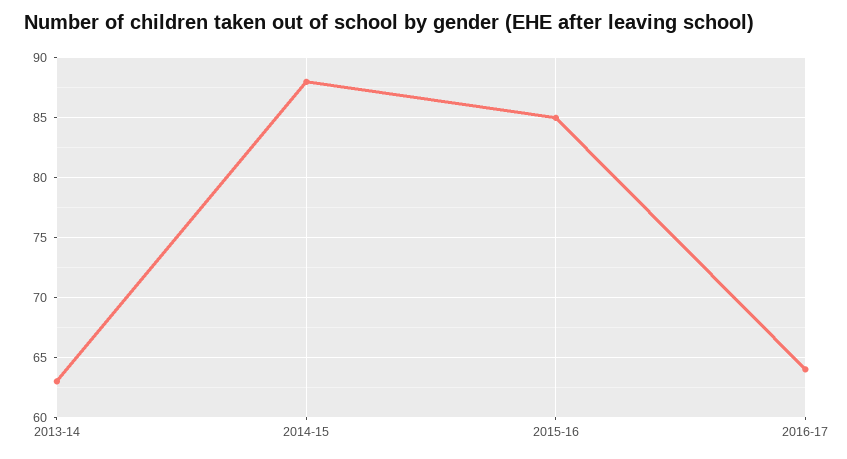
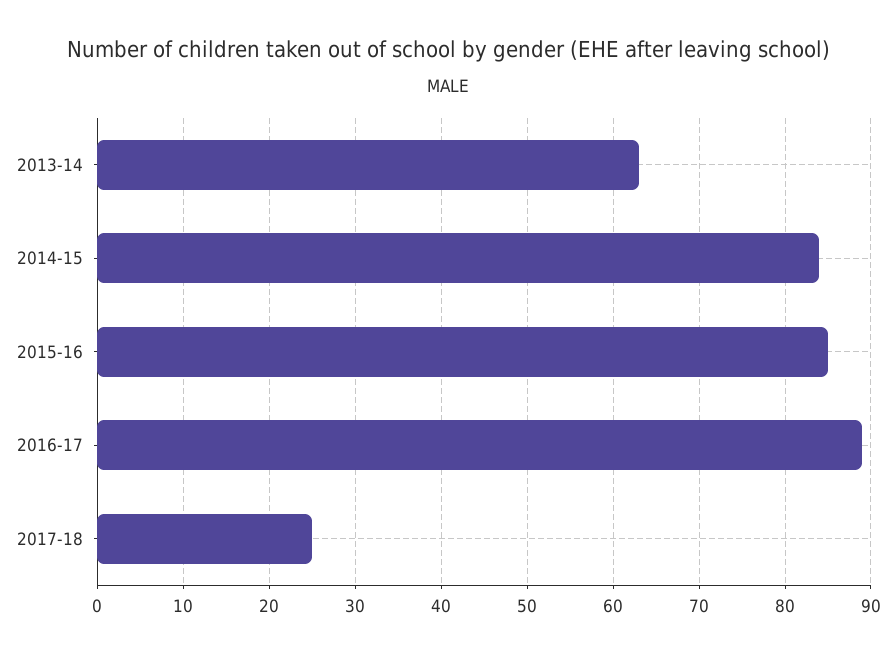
2014-15: 88 -> 84
2016-17: 64 -> 89
2017-18: none -> 25

